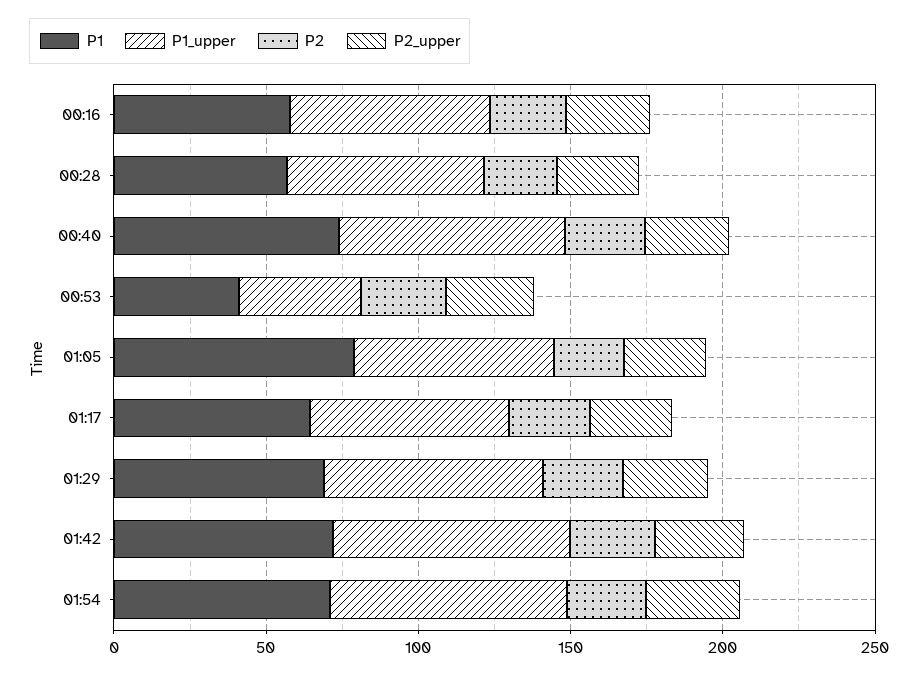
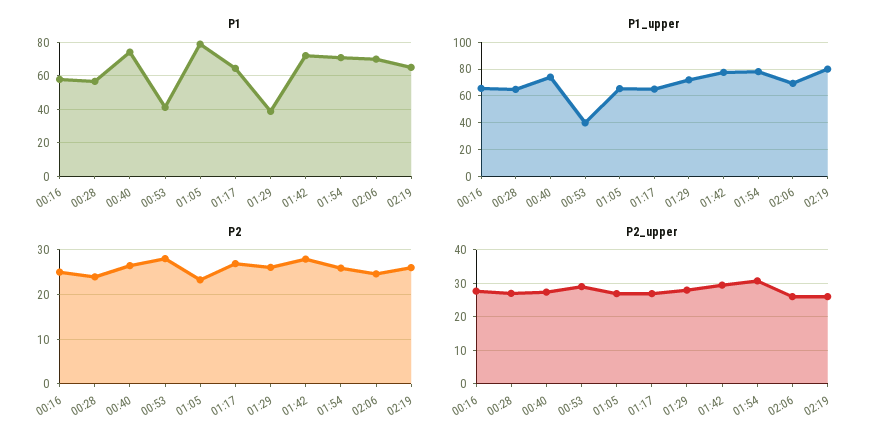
P1, 01:29: 70 -> 40
P1, 02:06: none -> 70
P1, 02:19: none -> 65
P1_upper, 02:06: none -> 70
P1_upper, 02:19: none -> 80
P2, 02:06: none -> 24
P2, 02:19: none -> 26
P2_upper, 02:06: none -> 26
P2_upper, 02:19: none -> 26

